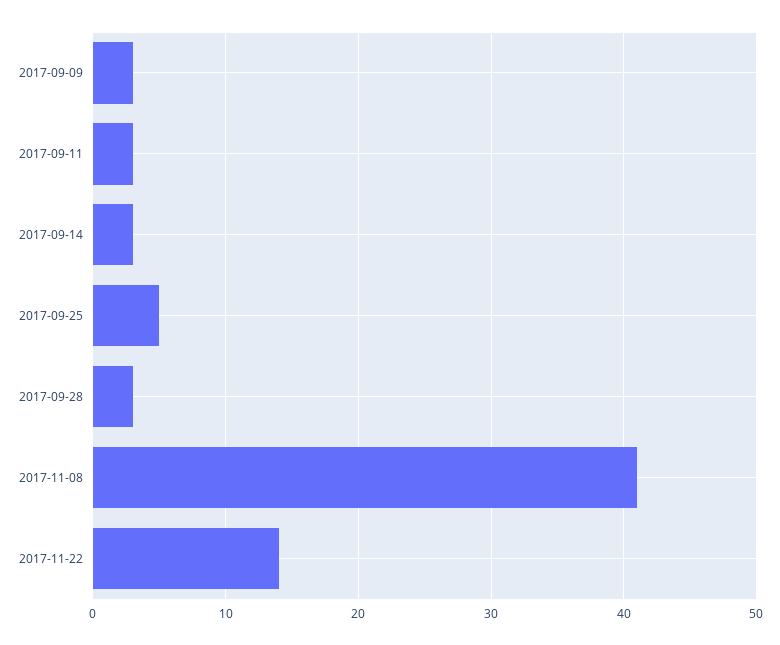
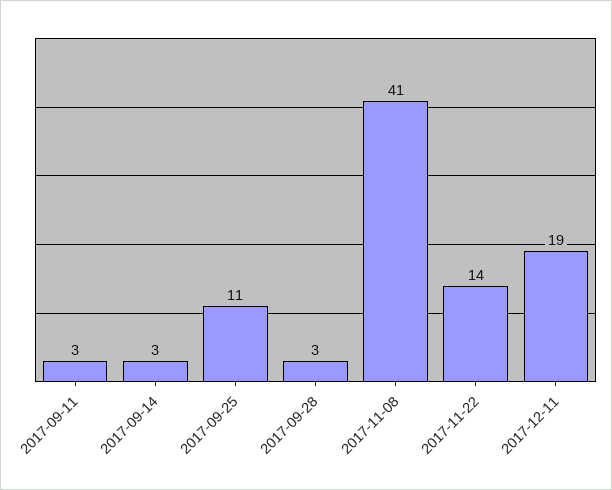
2017-09-09: 3 -> none
2017-09-25: 5 -> 11
2017-12-11: none -> 19

